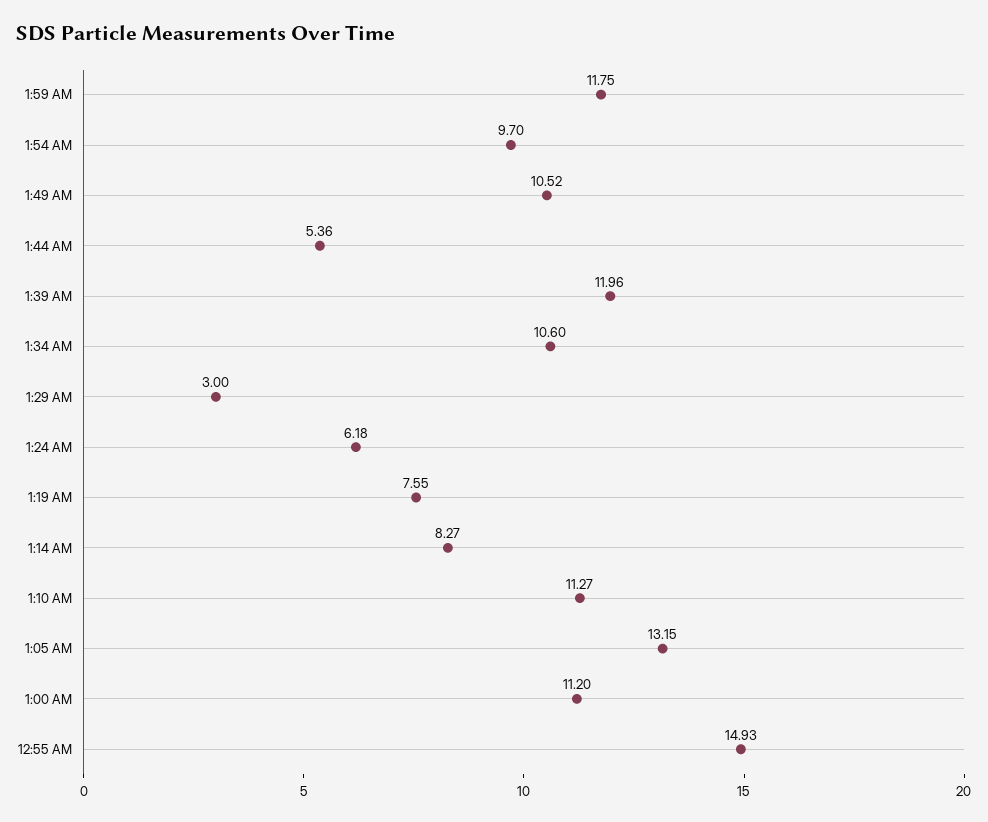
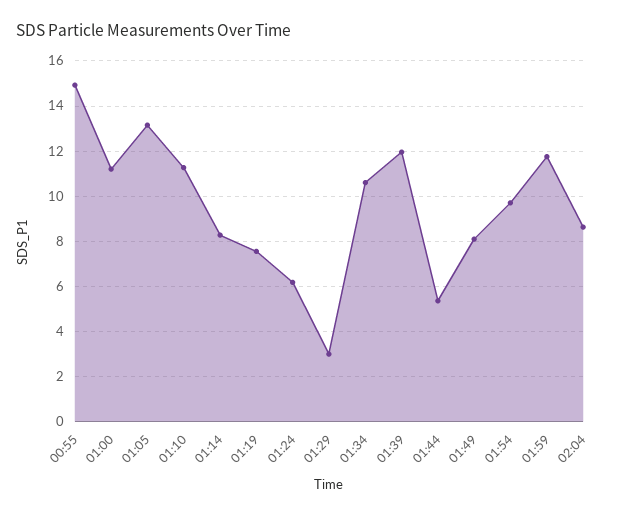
1:49 AM: 10.52 -> 8
02:04: none -> 8.5

